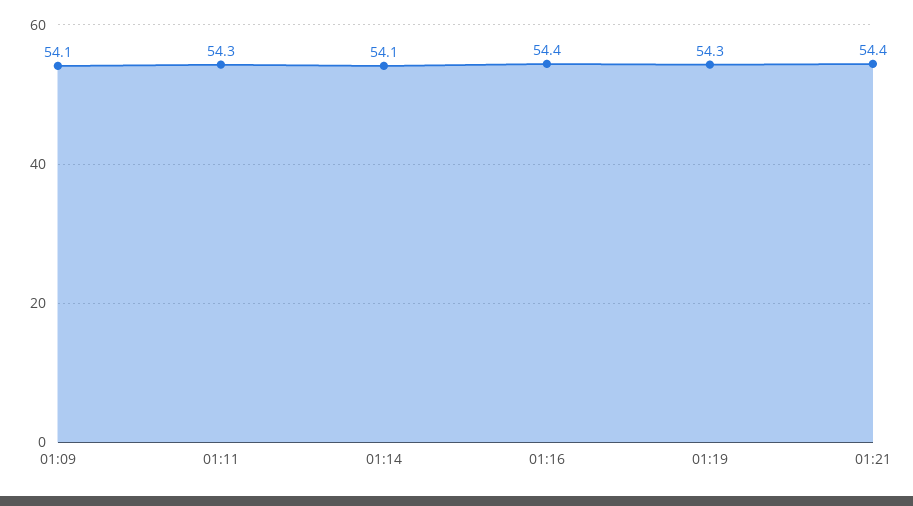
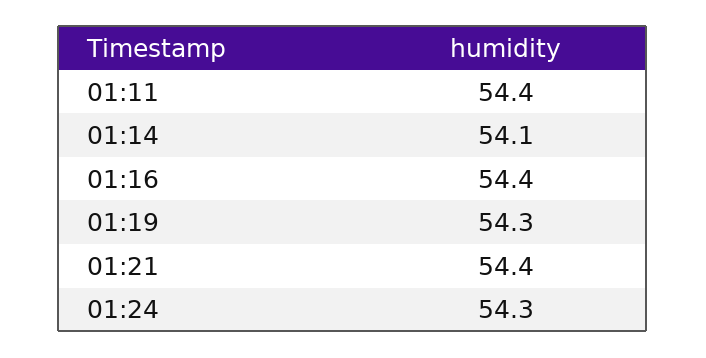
01:09: 54.1 -> none
01:11: 54.3 -> 54.4
01:24: none -> 54.3

